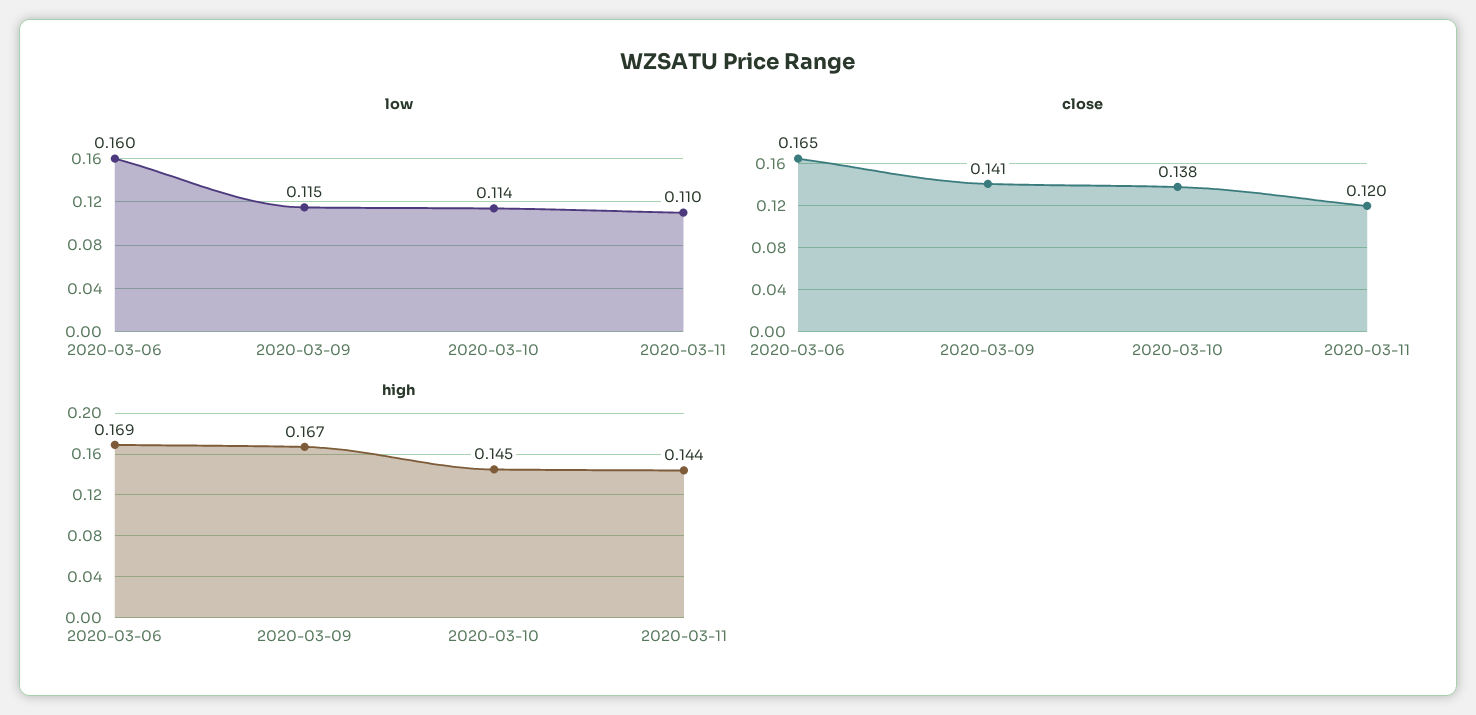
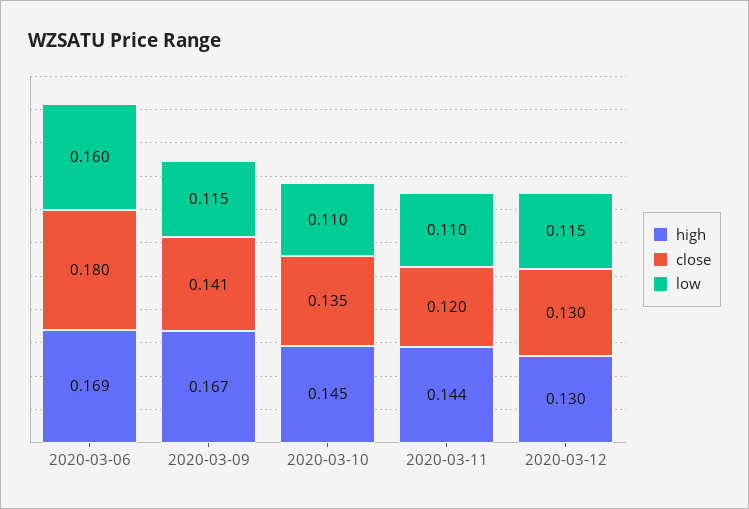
low, 2020-03-10: 0.114 -> 0.11
close, 2020-03-06: 0.165 -> 0.18
close, 2020-03-10: 0.138 -> 0.135
high, 2020-03-12: none -> 0.13
close, 2020-03-12: none -> 0.13
low, 2020-03-12: none -> 0.115

